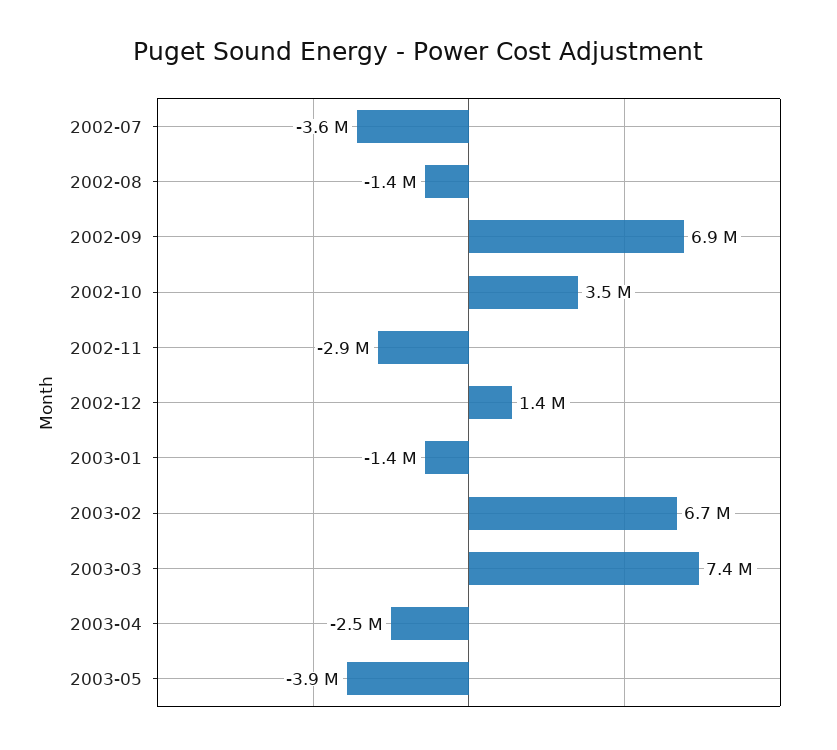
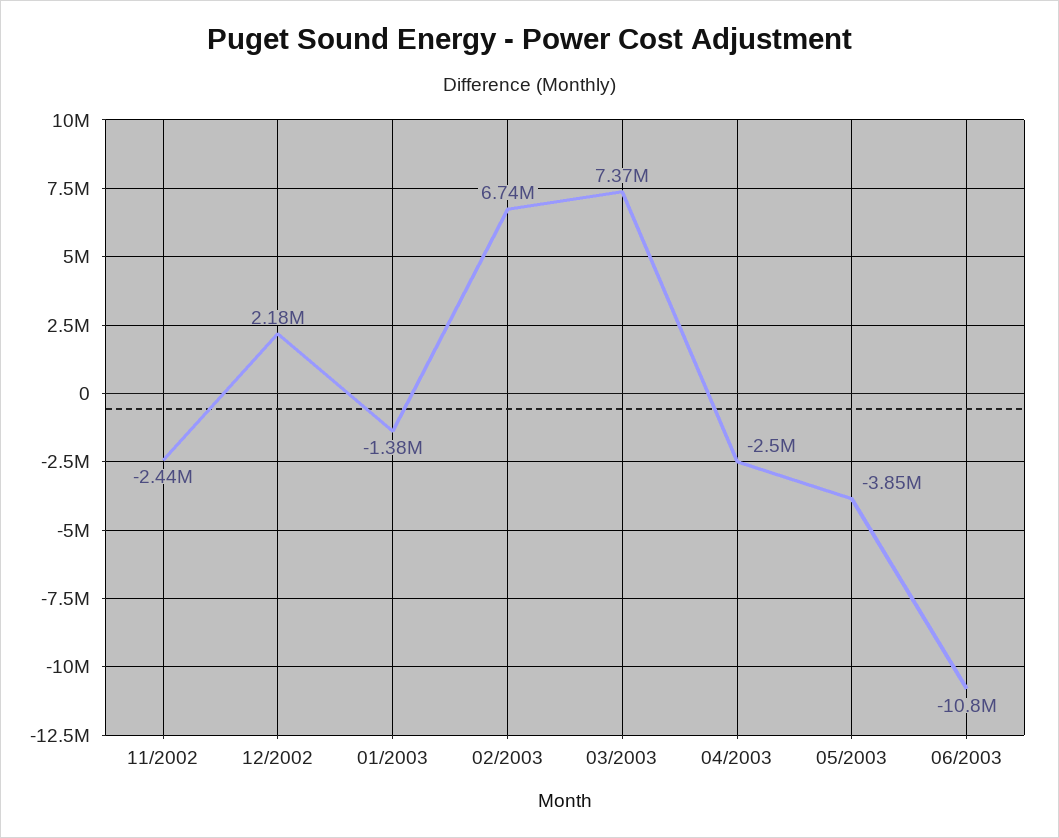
2002-07: -3600000 -> none
2002-08: -1400000 -> none
2002-09: 6900000 -> none
2002-10: 3500000 -> none
2002-11: -2900000 -> -2440000
2002-12: 1400000 -> 2180000
06/2003: none -> -10800000

